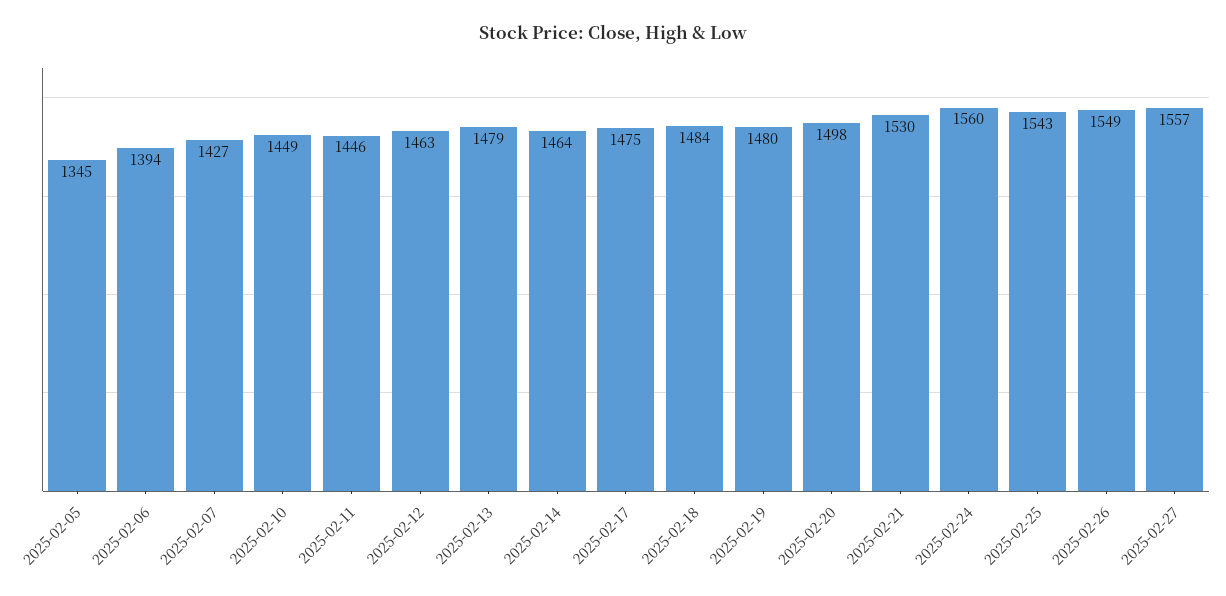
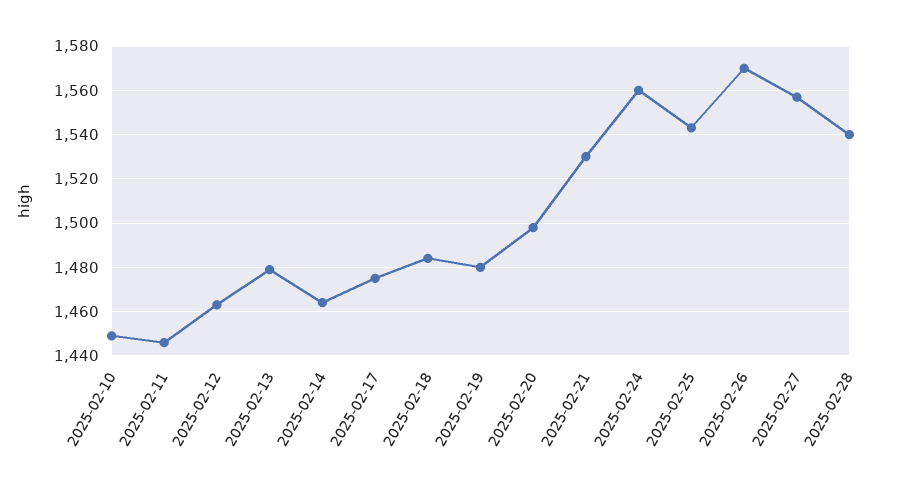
2025-02-05: 1345 -> none
2025-02-06: 1394 -> none
2025-02-07: 1427 -> none
2025-02-26: 1549 -> 1570
2025-02-28: none -> 1540

